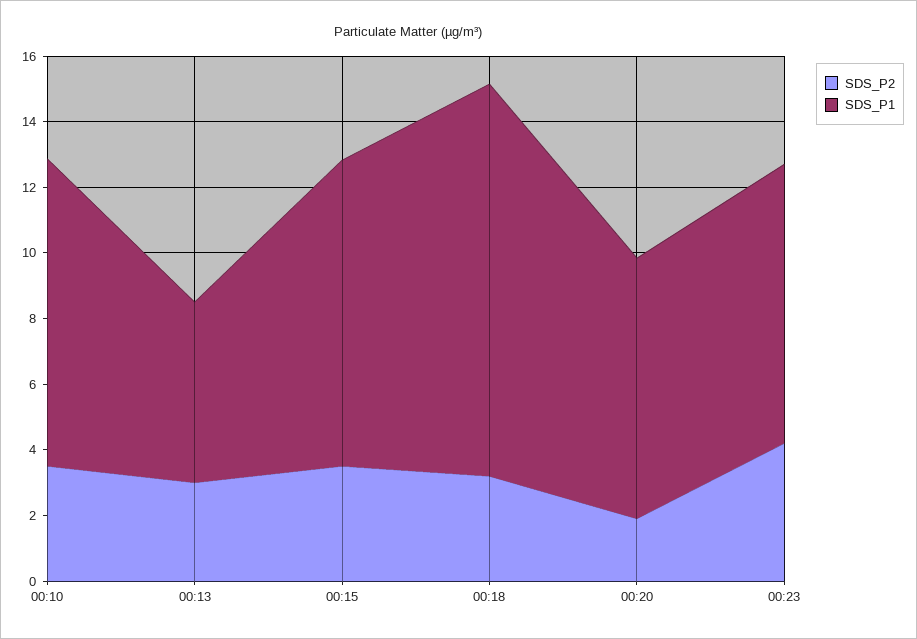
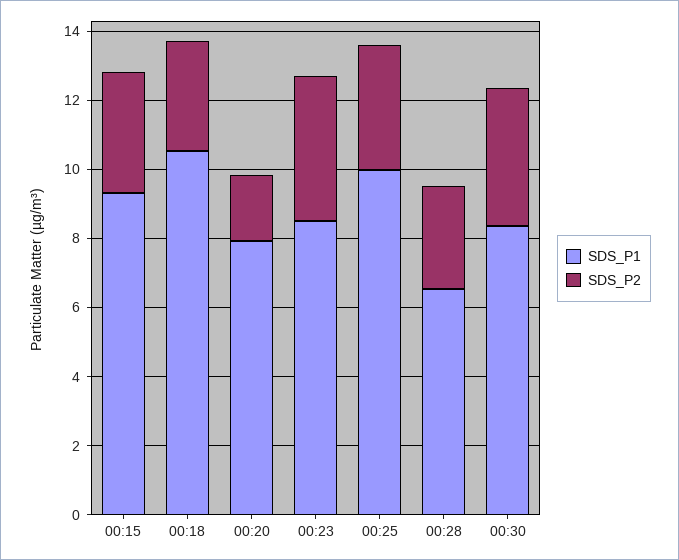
SDS_P2, 00:10: 3.5 -> none
SDS_P1, 00:10: 9.5 -> none
SDS_P2, 00:13: 3 -> none
SDS_P1, 00:13: 5.5 -> none
SDS_P1, 00:18: 12 -> 10.5
SDS_P1, 00:25: none -> 10
SDS_P2, 00:25: none -> 3.5
SDS_P1, 00:28: none -> 6.5
SDS_P2, 00:28: none -> 3
SDS_P1, 00:30: none -> 8.5
SDS_P2, 00:30: none -> 4

